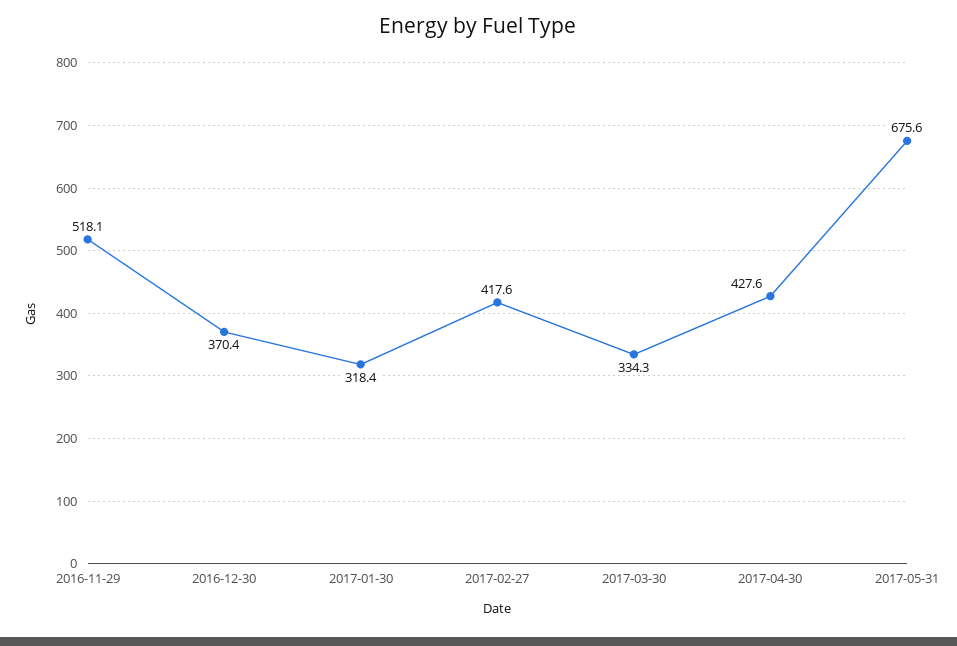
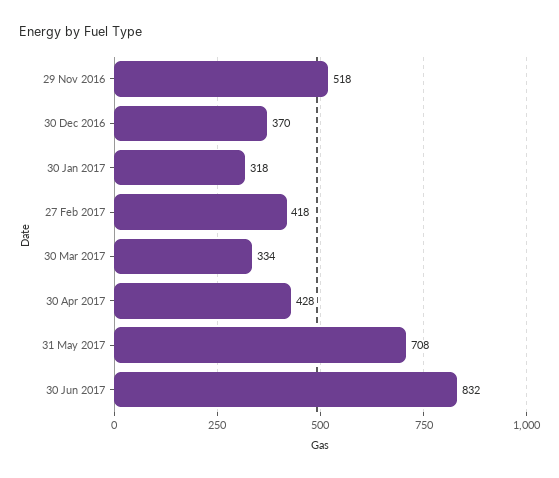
2017-05-31: 675.6 -> 708
30 Jun 2017: none -> 832

